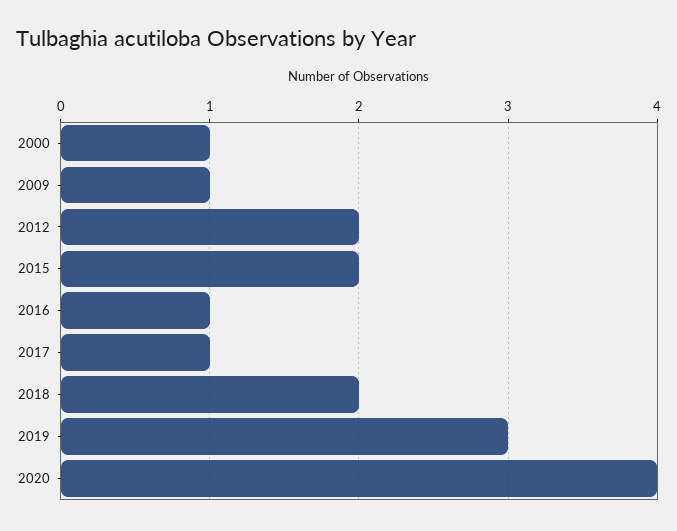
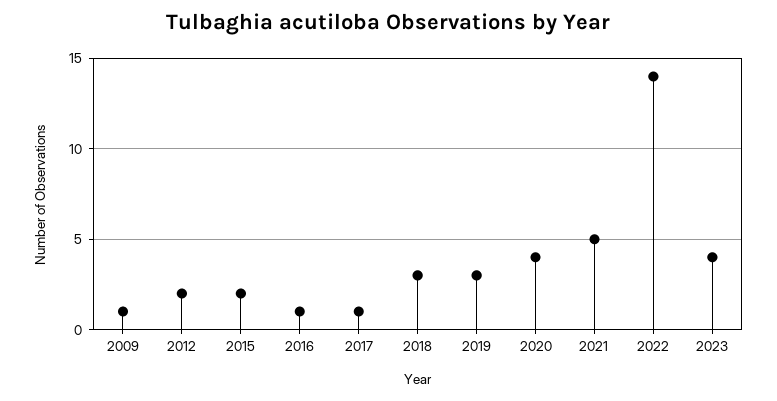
2000: 1 -> none
2018: 2 -> 3
2021: none -> 5
2022: none -> 14
2023: none -> 4

